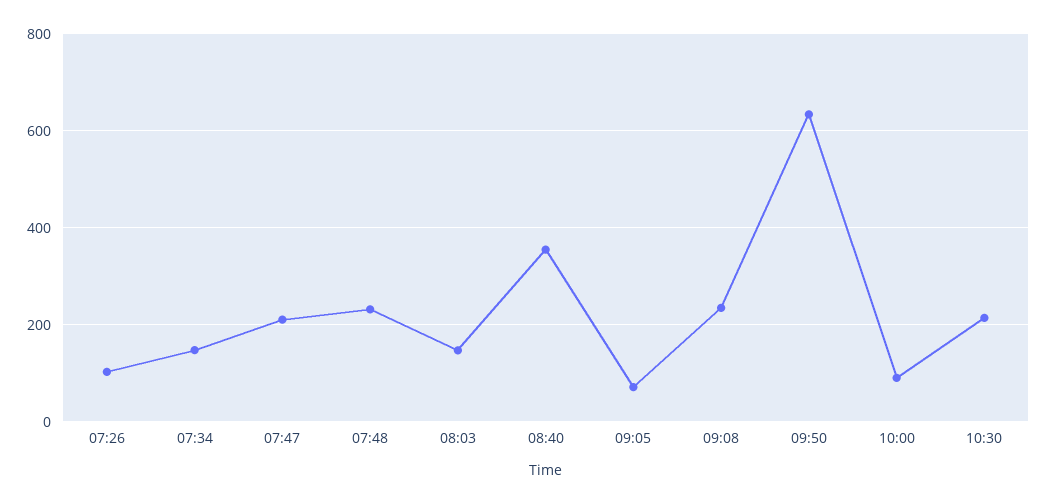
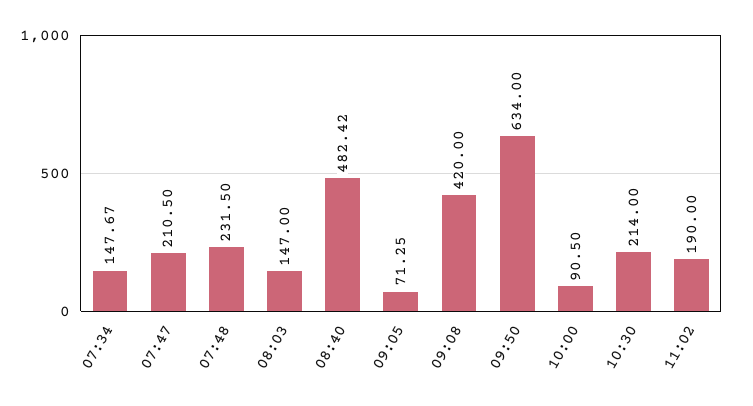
07:26: 100 -> none
08:40: 360 -> 482.42
09:08: 240 -> 420
11:02: none -> 190

